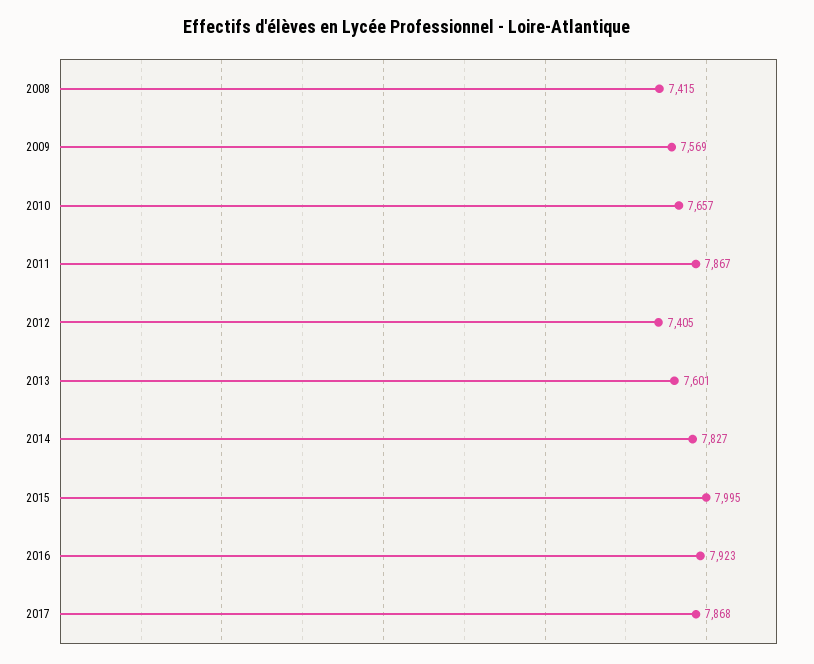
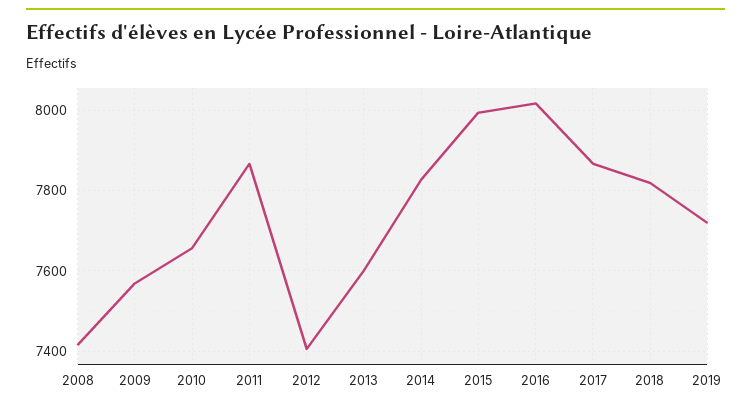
2016: 7923 -> 8020
2018: none -> 7820
2019: none -> 7720

